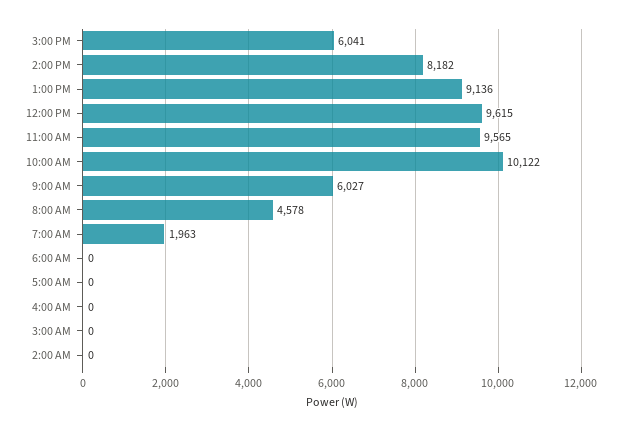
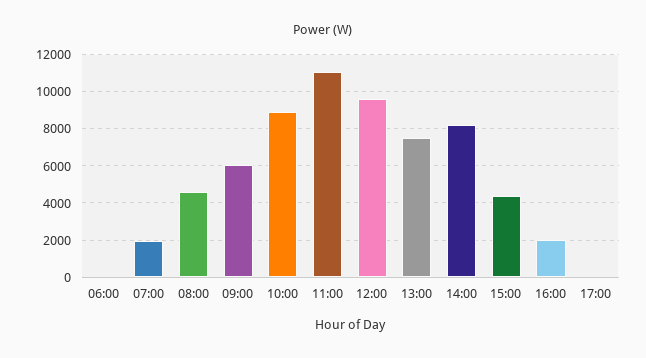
3:00 PM: 6041 -> 4500
1:00 PM: 9136 -> 7500
11:00 AM: 9565 -> 11000
10:00 AM: 10122 -> 9000
5:00 AM: 0 -> none
4:00 AM: 0 -> none
3:00 AM: 0 -> none
2:00 AM: 0 -> none
16:00: none -> 2000
17:00: none -> 0

